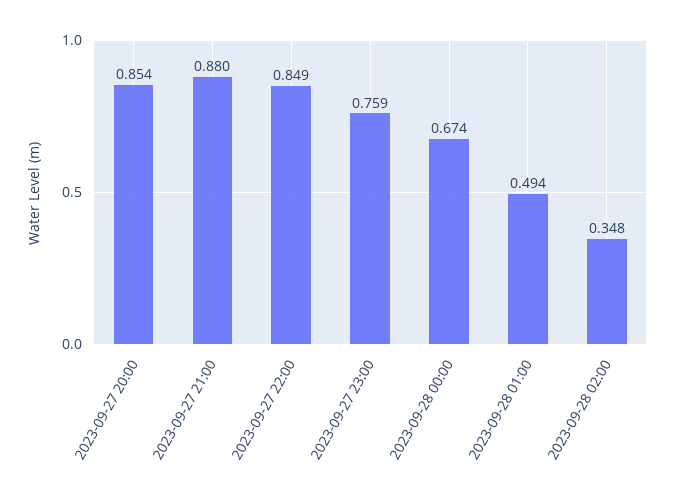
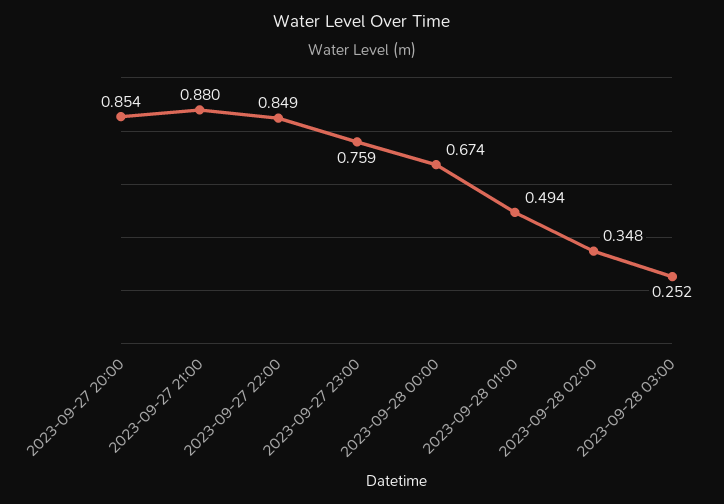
2023-09-28 03:00: none -> 0.252

